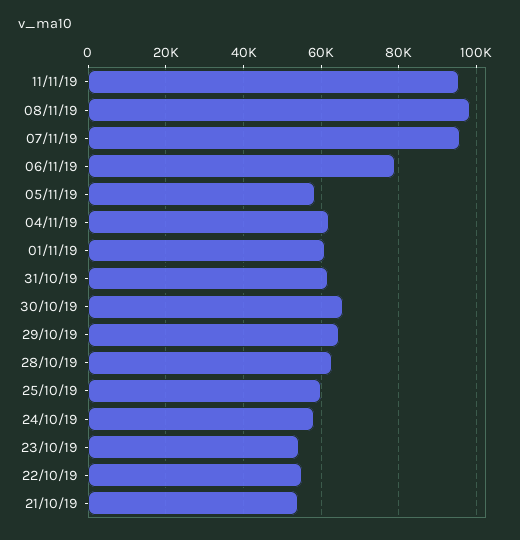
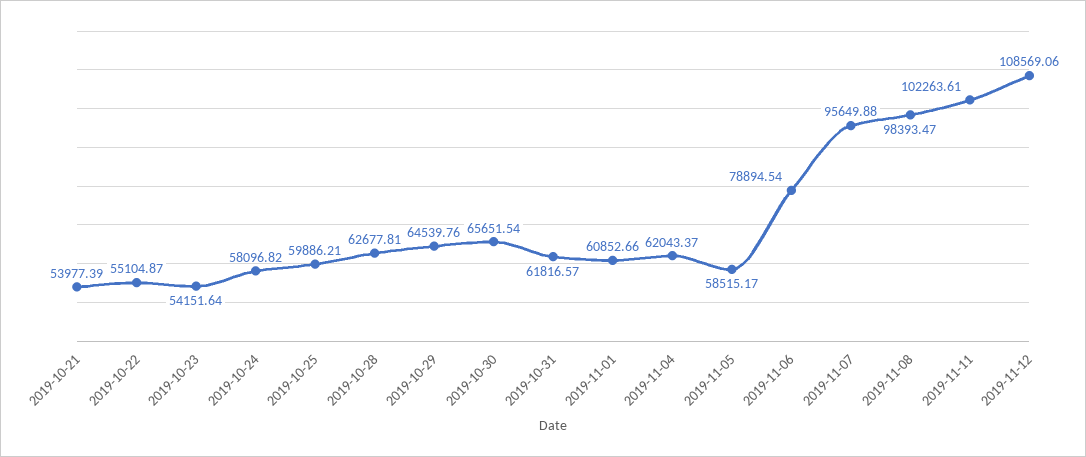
11/11/19: 96000 -> 102263.61
2019-11-12: none -> 108569.06

